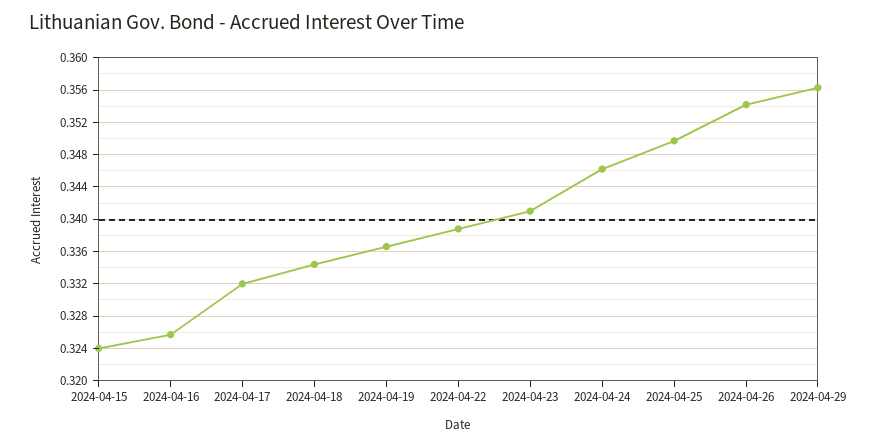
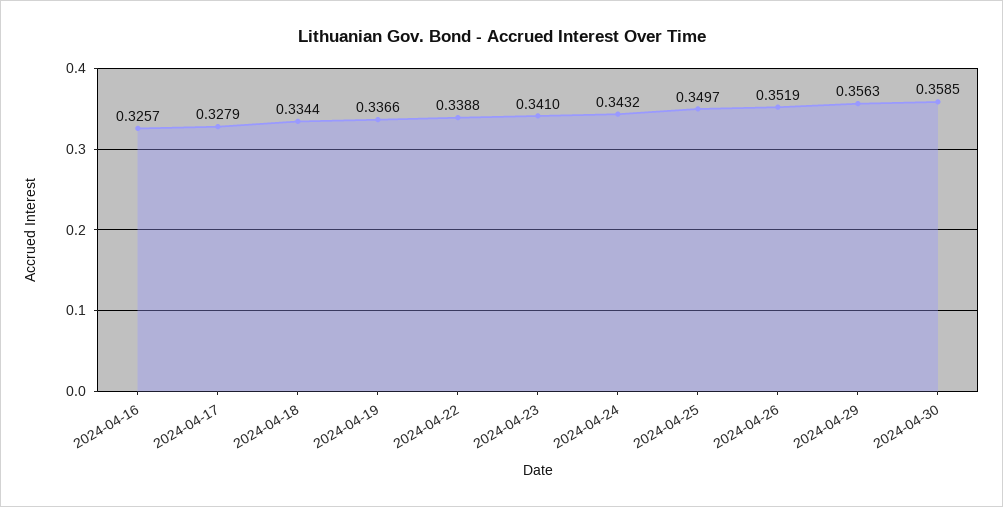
2024-04-15: 0.324 -> none
2024-04-17: 0.332 -> 0.3279
2024-04-24: 0.346 -> 0.3432
2024-04-26: 0.354 -> 0.3519
2024-04-30: none -> 0.3585

